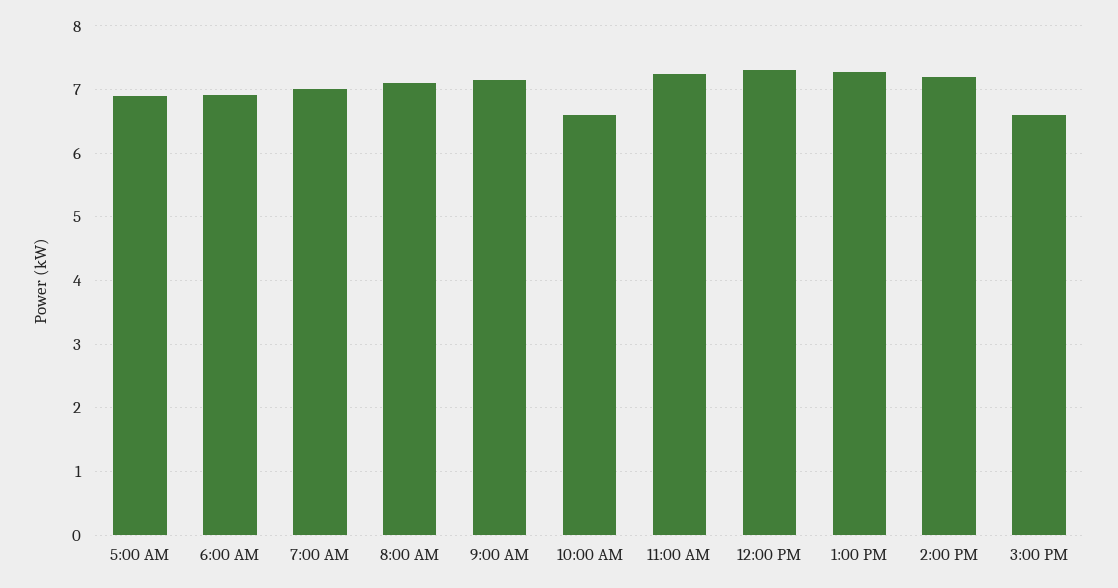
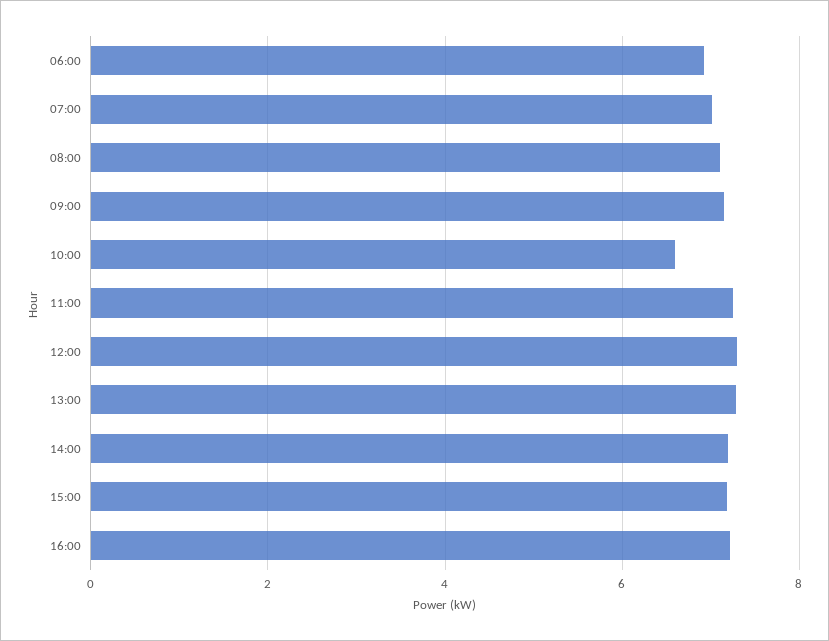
5:00 AM: 6.9 -> none
3:00 PM: 6.6 -> 7.2
16:00: none -> 7.2

